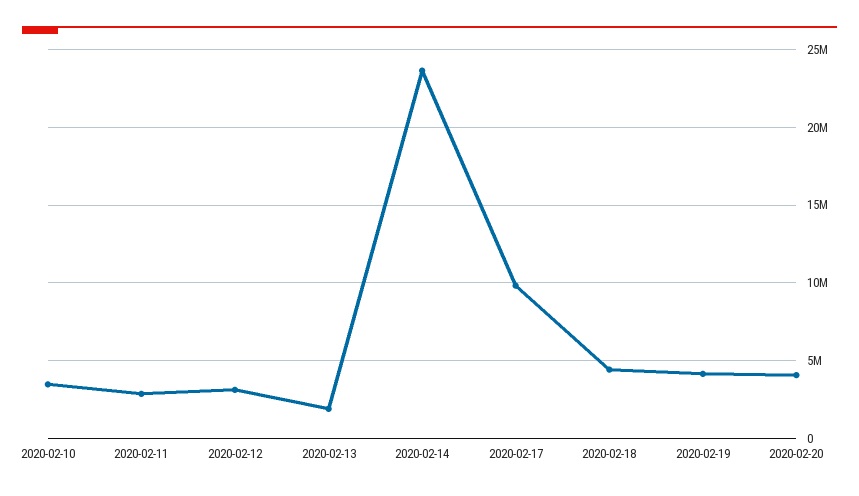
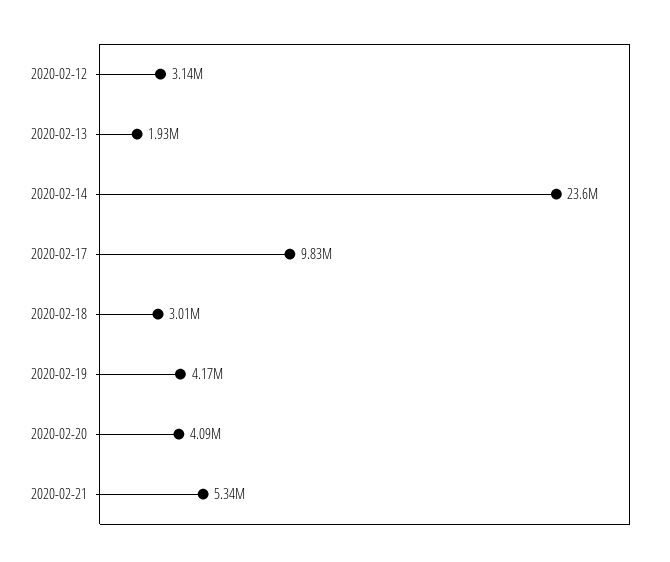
2020-02-10: 3500000 -> none
2020-02-11: 3000000 -> none
2020-02-18: 4500000 -> 3010000
2020-02-21: none -> 5340000

